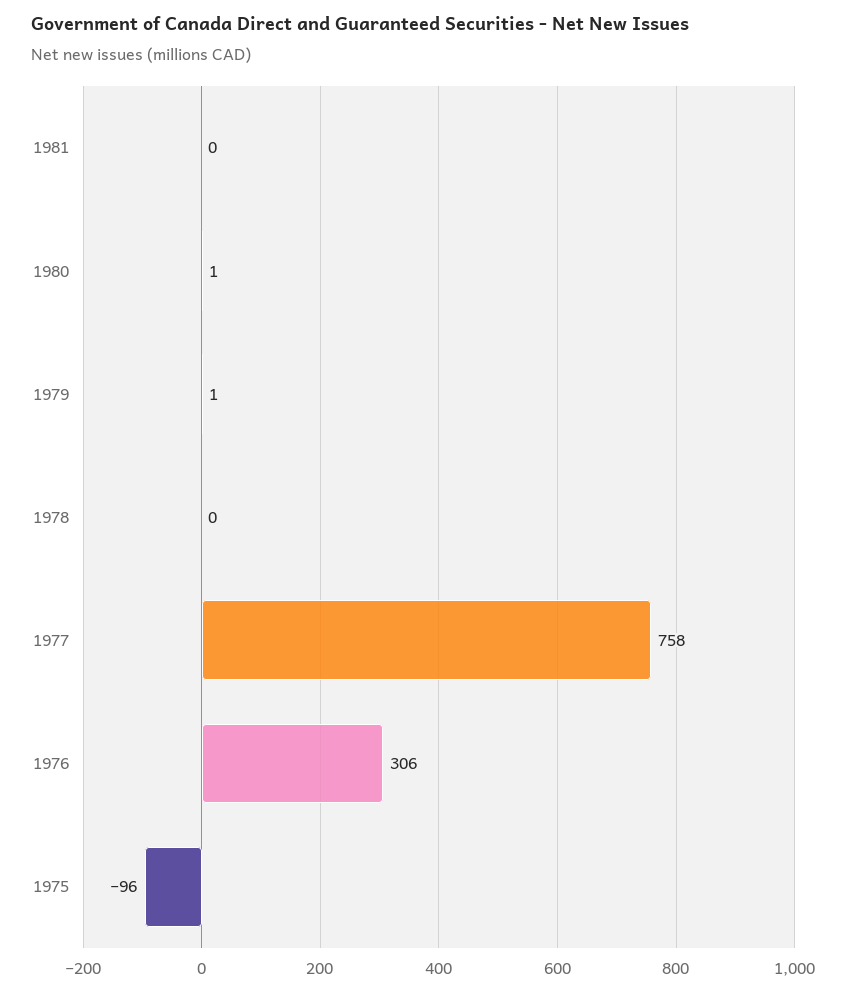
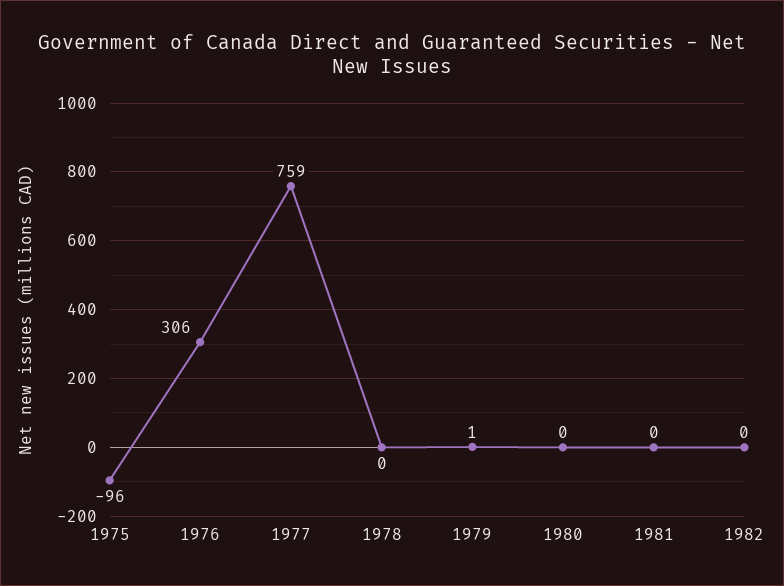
1980: 1 -> 0
1977: 758 -> 759
1982: none -> 0

